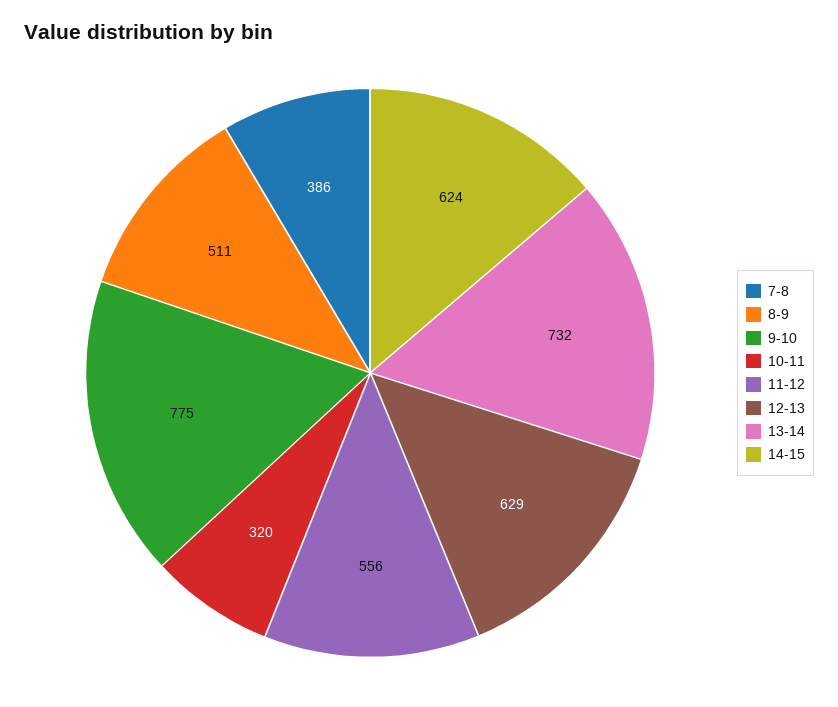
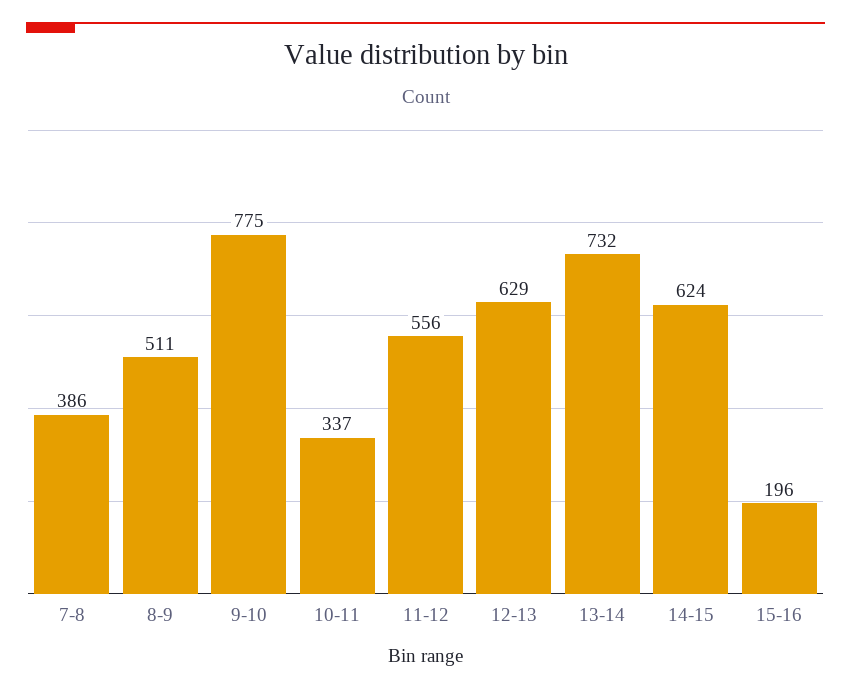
10-11: 320 -> 337
15-16: none -> 196

